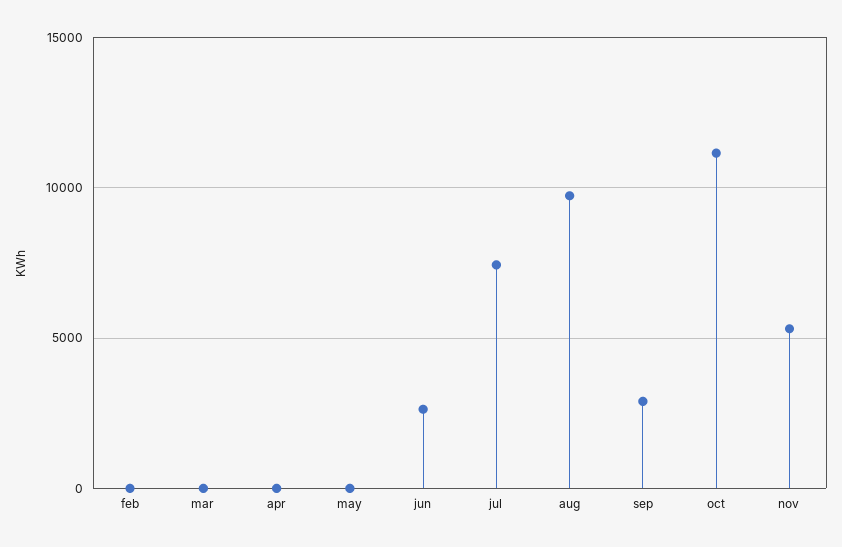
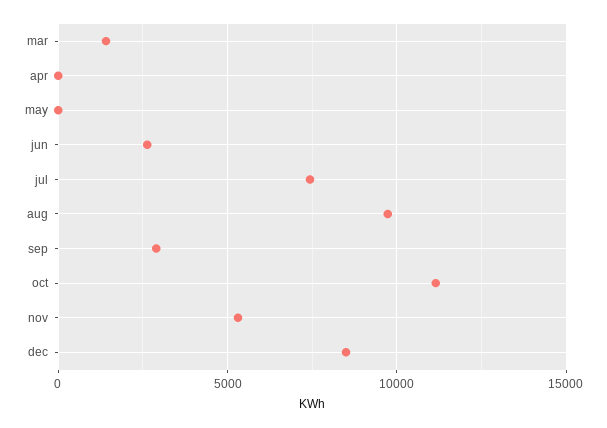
feb: 0 -> none
mar: 0 -> 1500
dec: none -> 8500

